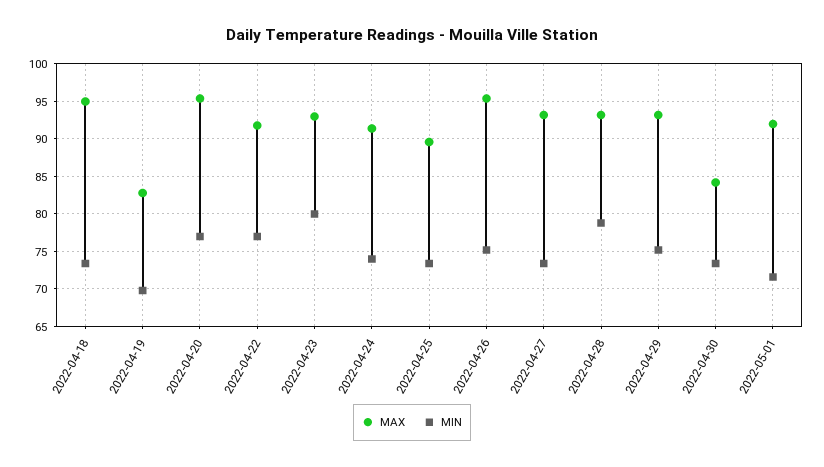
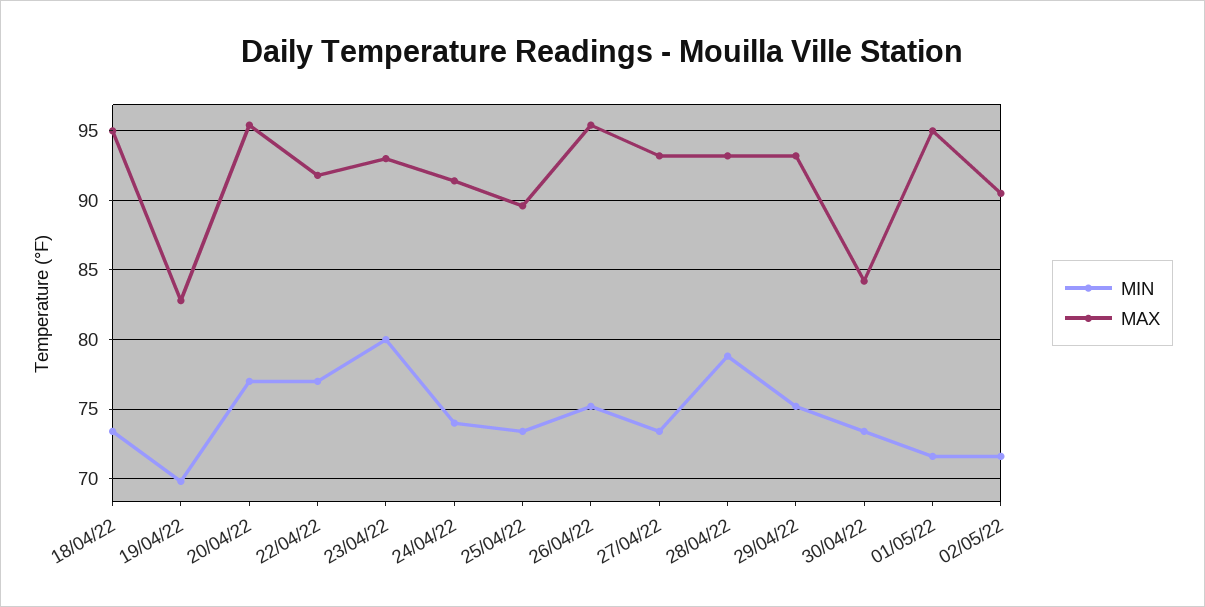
MAX, 2022-05-01: 92 -> 95
MIN, 02/05/22: none -> 71.5
MAX, 02/05/22: none -> 90.5

